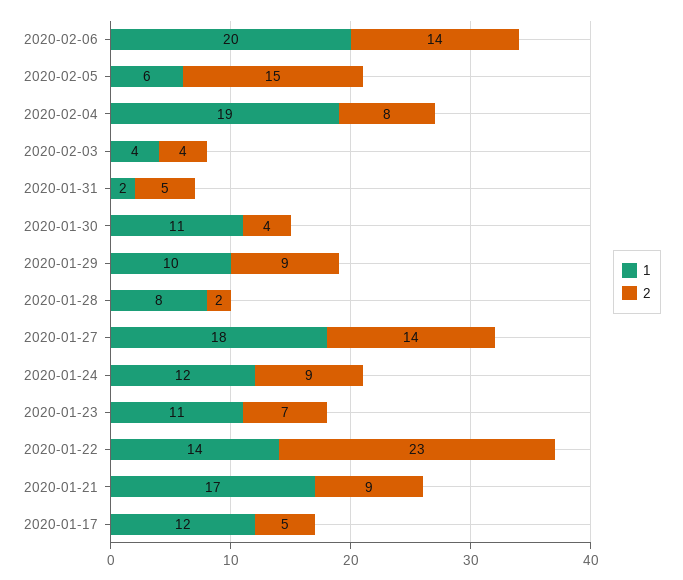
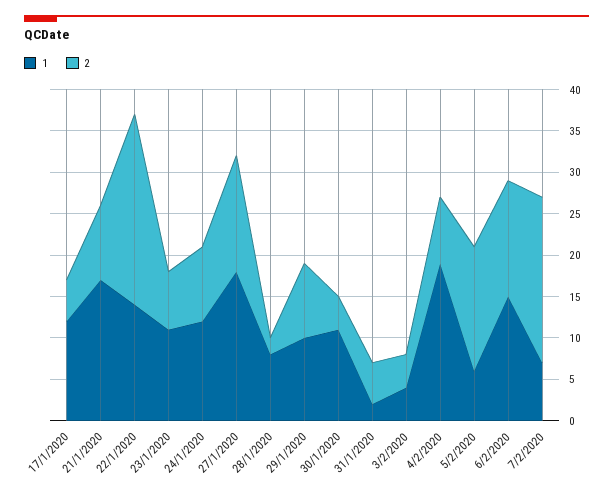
1, 2020-02-06: 20 -> 15
1, 7/2/2020: none -> 7
2, 7/2/2020: none -> 20

